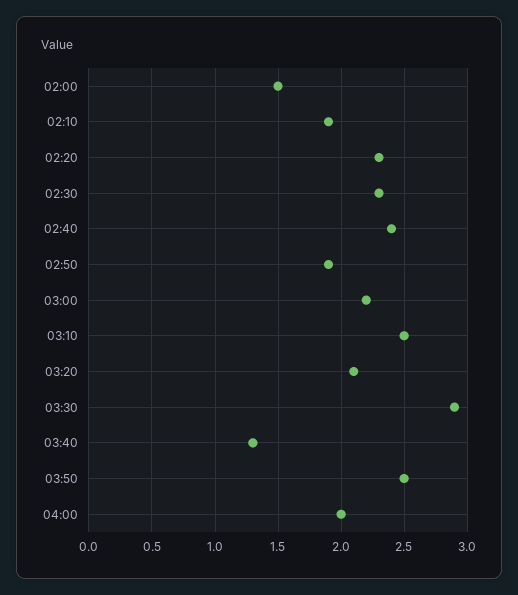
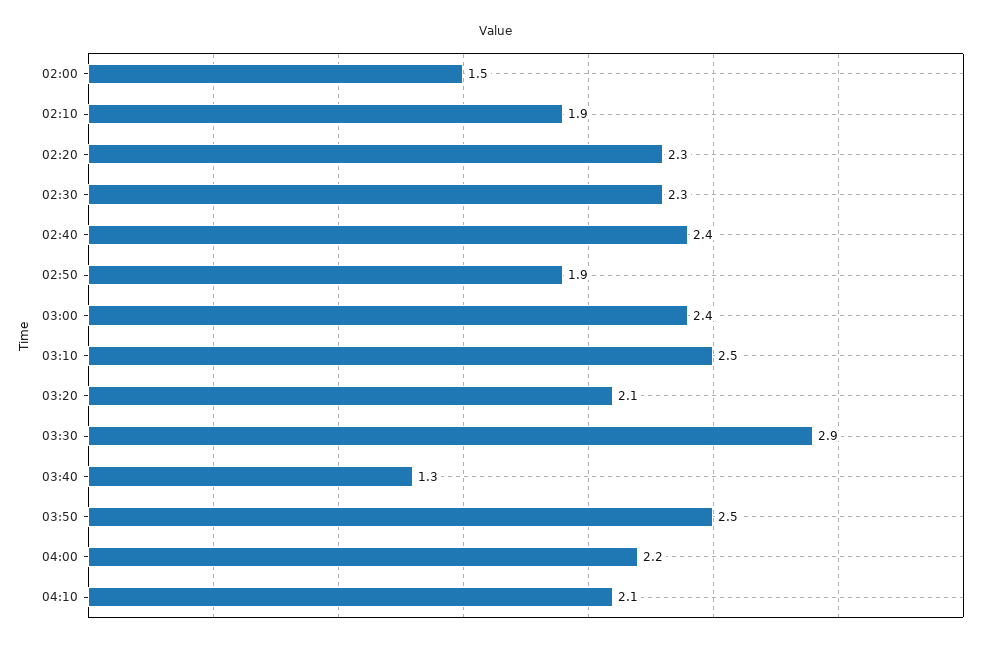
03:00: 2.2 -> 2.4
04:00: 2 -> 2.2
04:10: none -> 2.1

